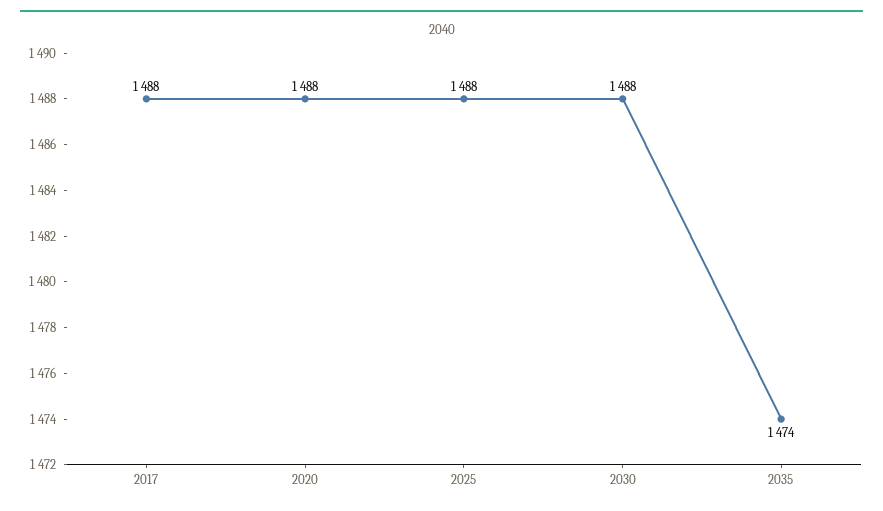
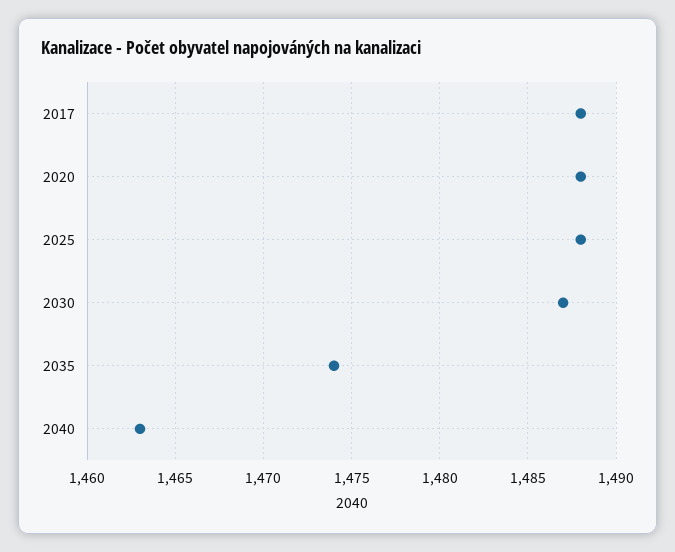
2030: 1488 -> 1487
2040: none -> 1463

